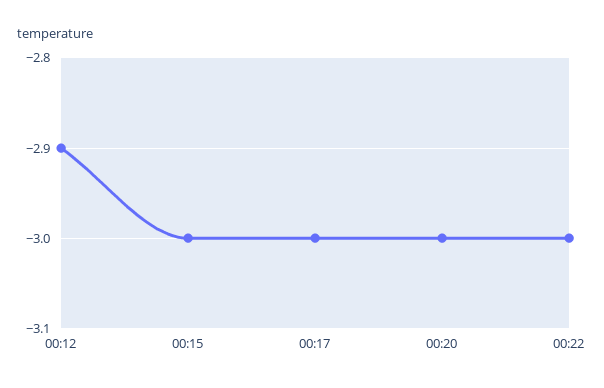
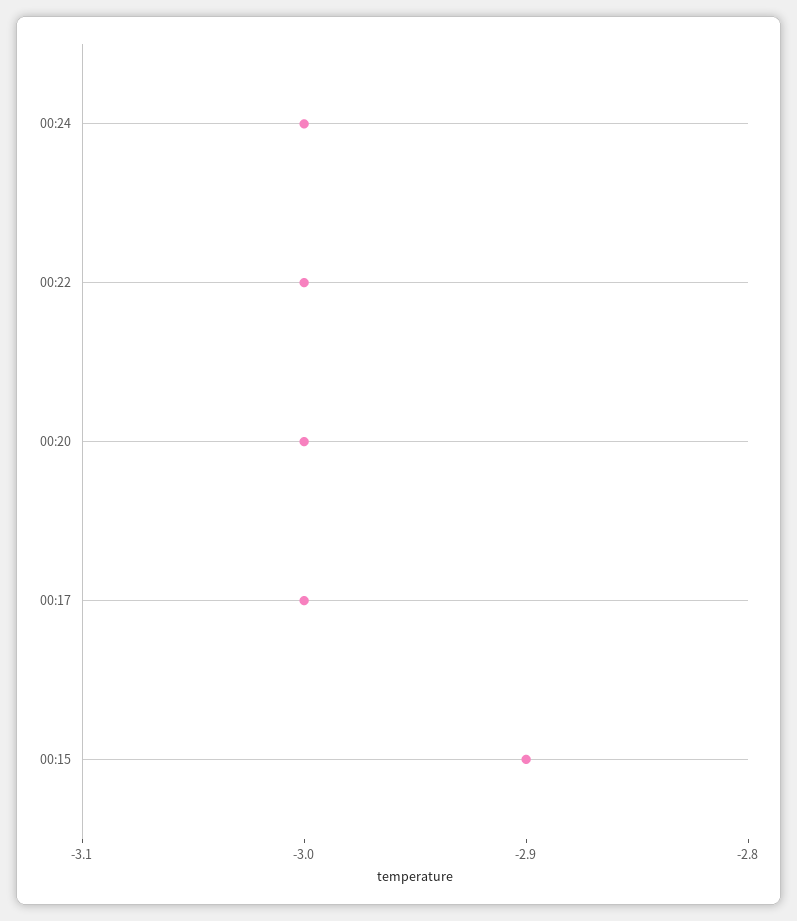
00:12: -2.9 -> none
00:15: -3 -> -2.9
00:24: none -> -3

